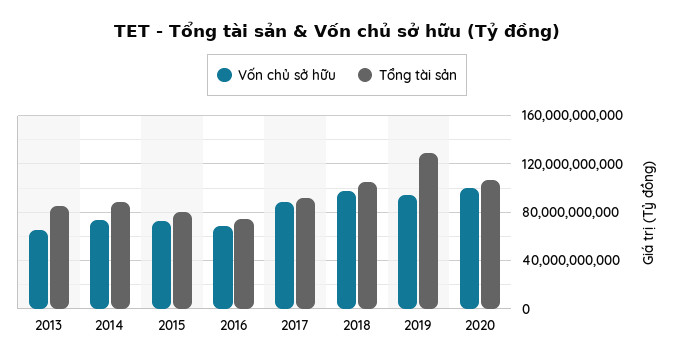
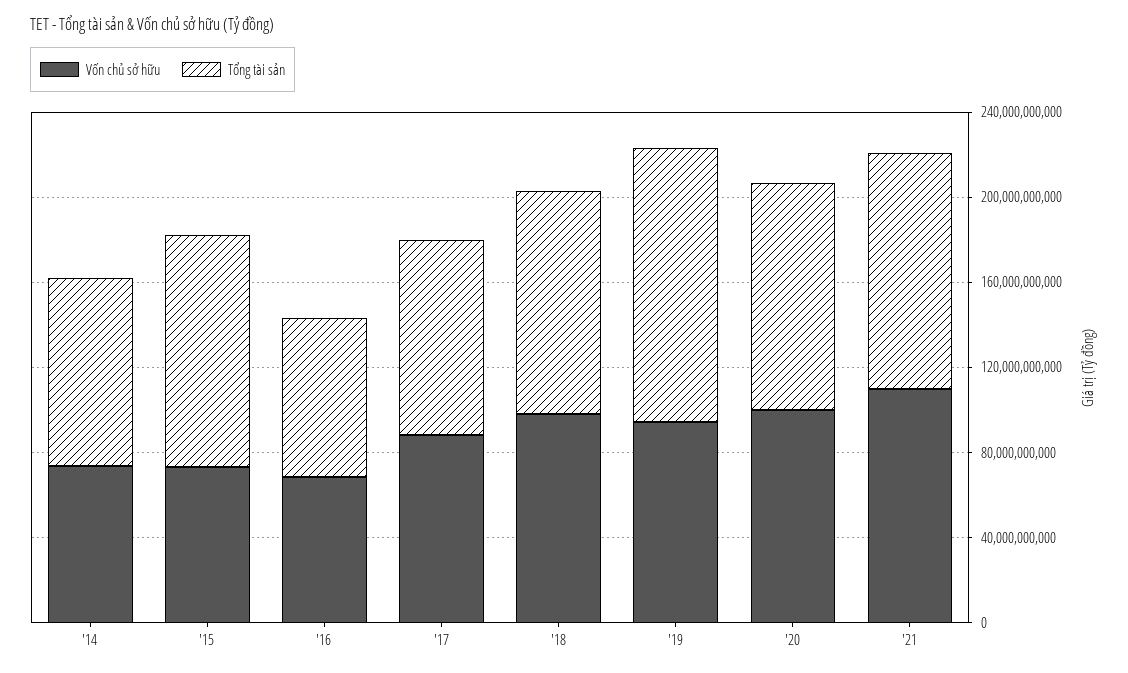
Vốn chủ sở hữu, 2013: 65000000000 -> none
Tổng tài sản, 2013: 85000000000 -> none
Tổng tài sản, 2015: 80000000000 -> 110000000000
Vốn chủ sở hữu, '21: none -> 110000000000
Tổng tài sản, '21: none -> 110000000000

